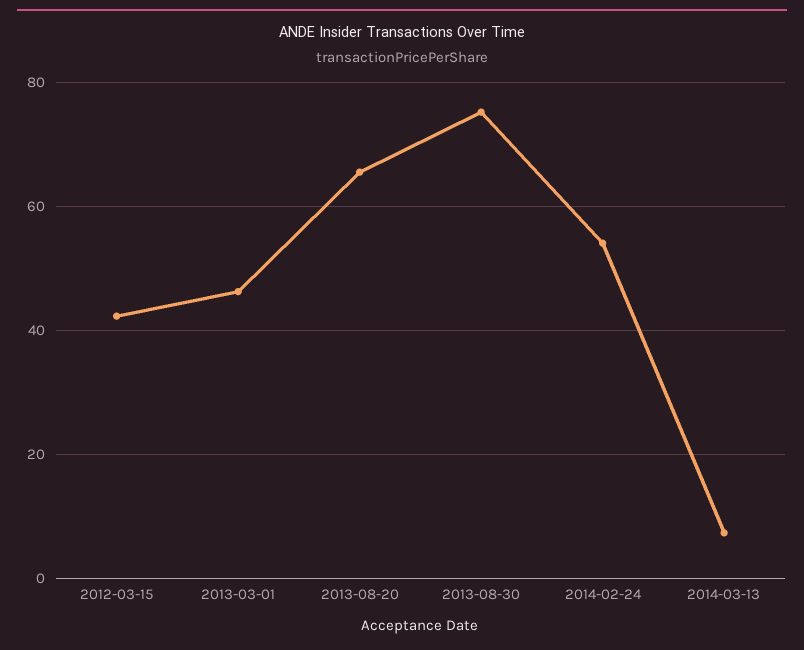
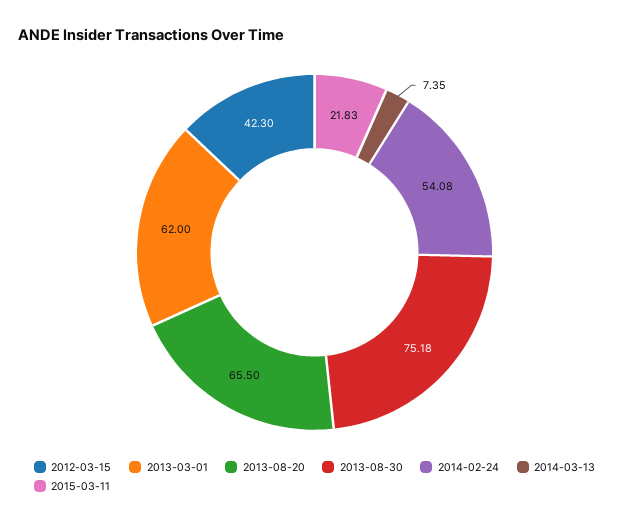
2013-03-01: 46 -> 62
2015-03-11: none -> 21.83

